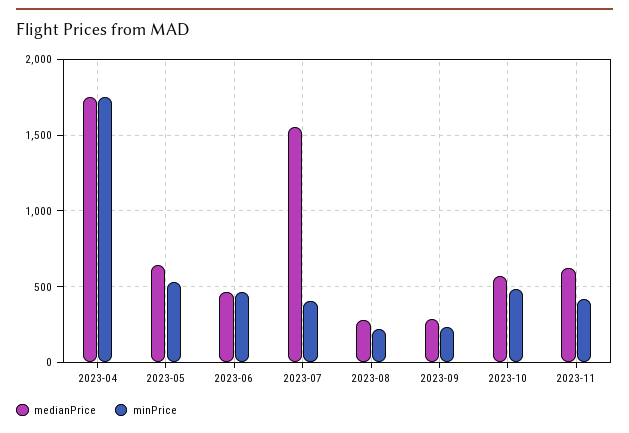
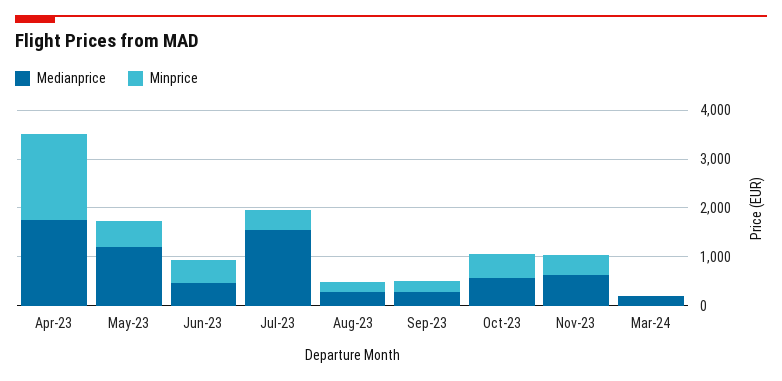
medianPrice, 2023-05: 650 -> 1200
medianPrice, Mar-24: none -> 200
minPrice, Mar-24: none -> 0

